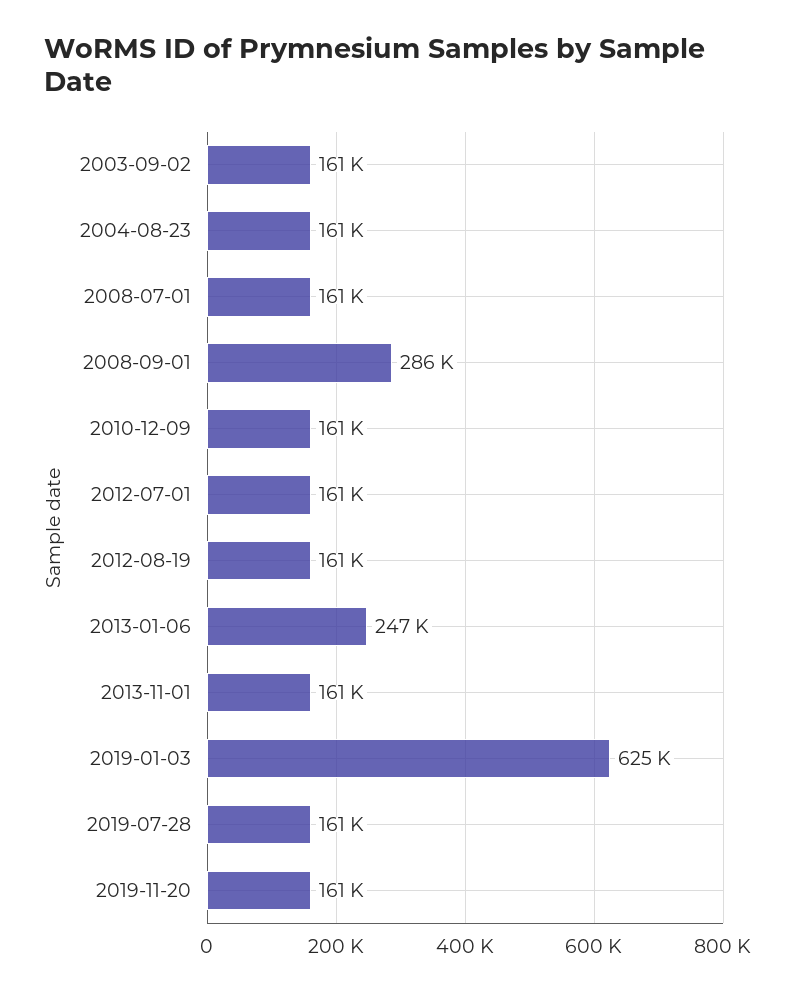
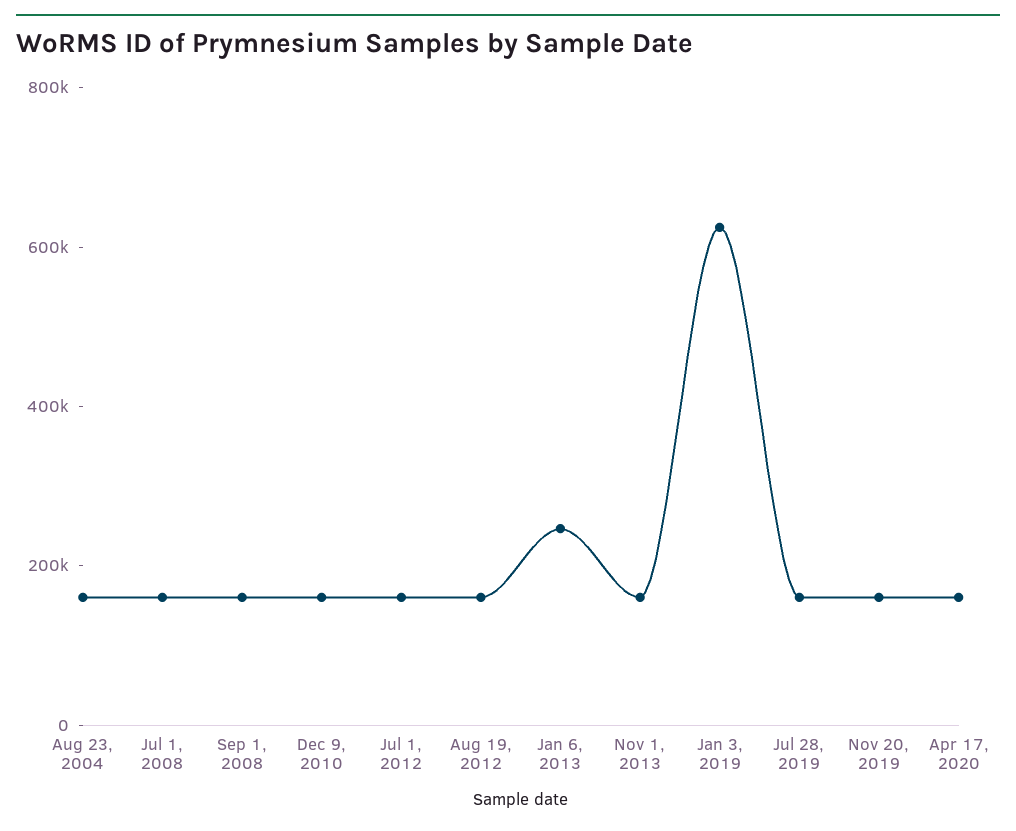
2003-09-02: 161000 -> none
2008-09-01: 286000 -> 150000
Apr 17, 2020: none -> 150000

